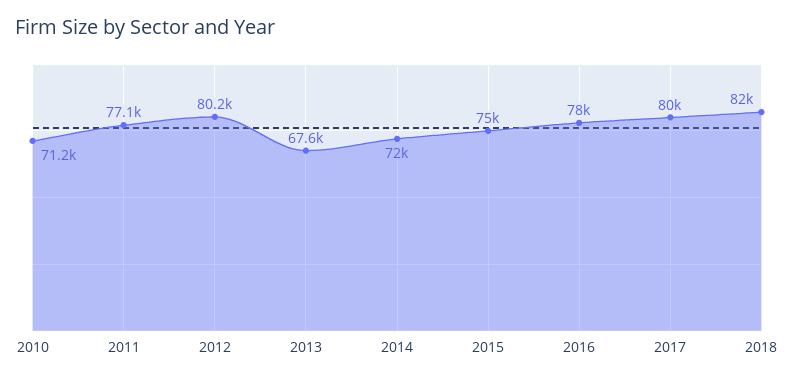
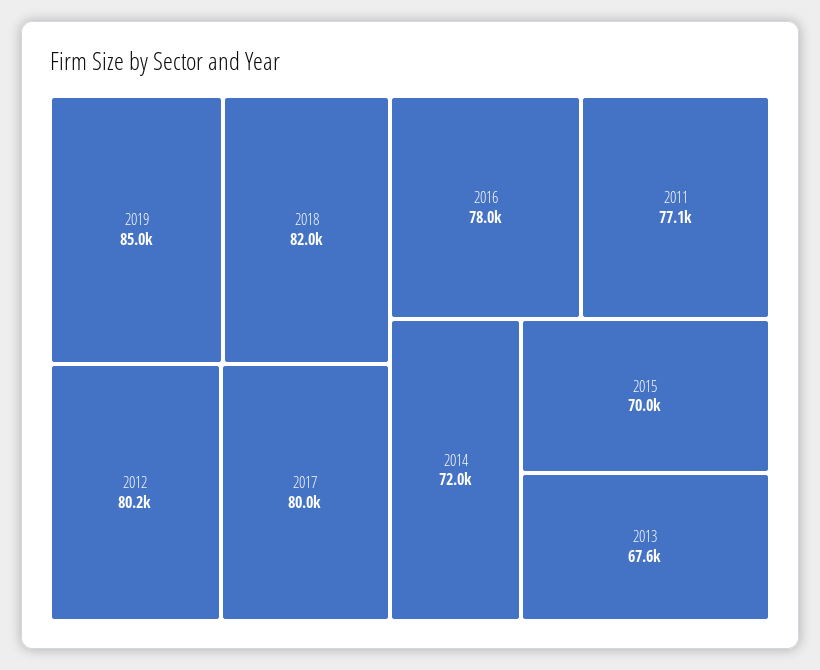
2010: 71200 -> none
2015: 75000 -> 70000
2019: none -> 85000

